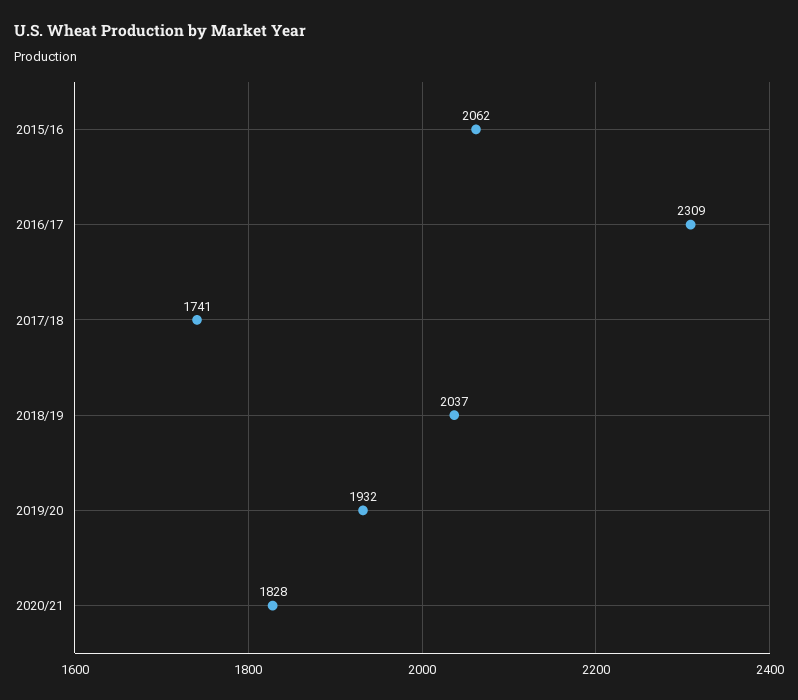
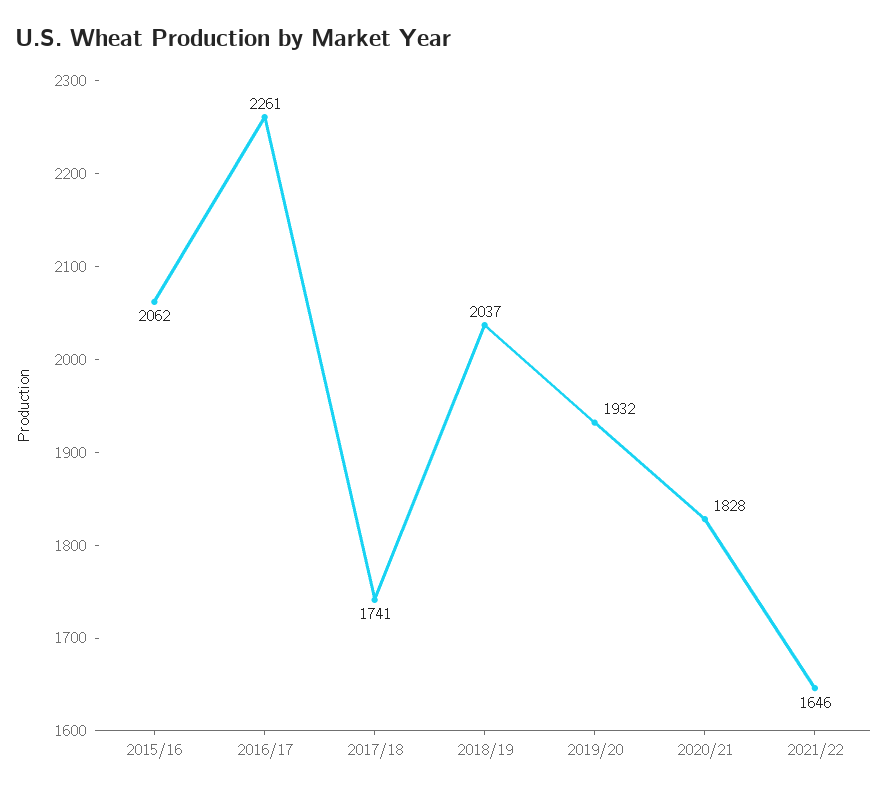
2016/17: 2309 -> 2261
2021/22: none -> 1646

